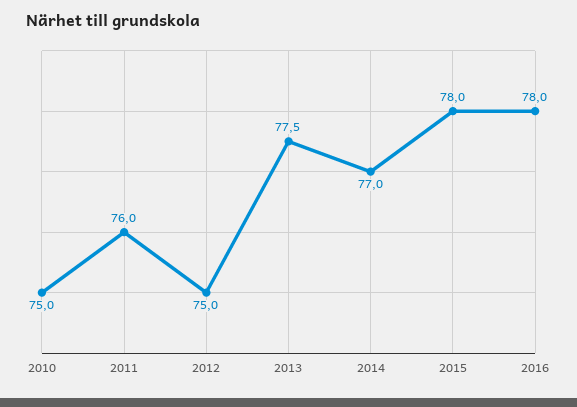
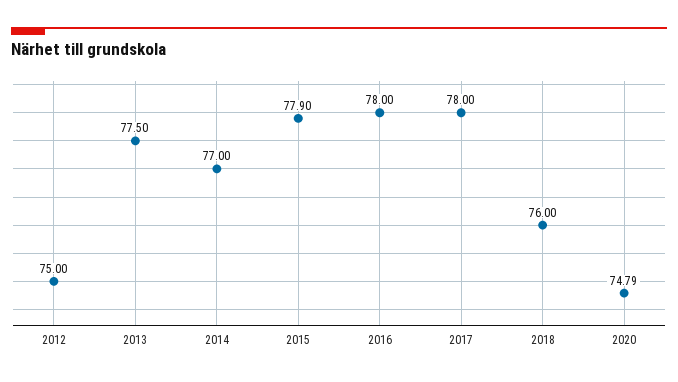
2010: 75 -> none
2011: 76 -> none
2015: 78 -> 77.9
2017: none -> 78
2018: none -> 76
2020: none -> 74.79

